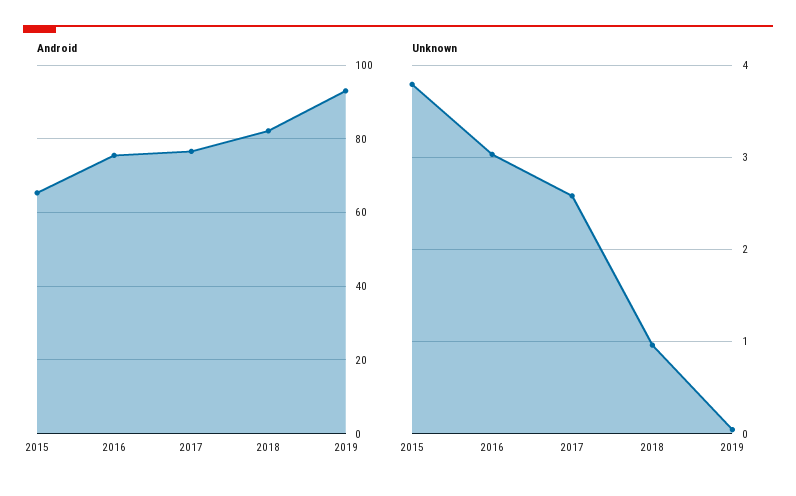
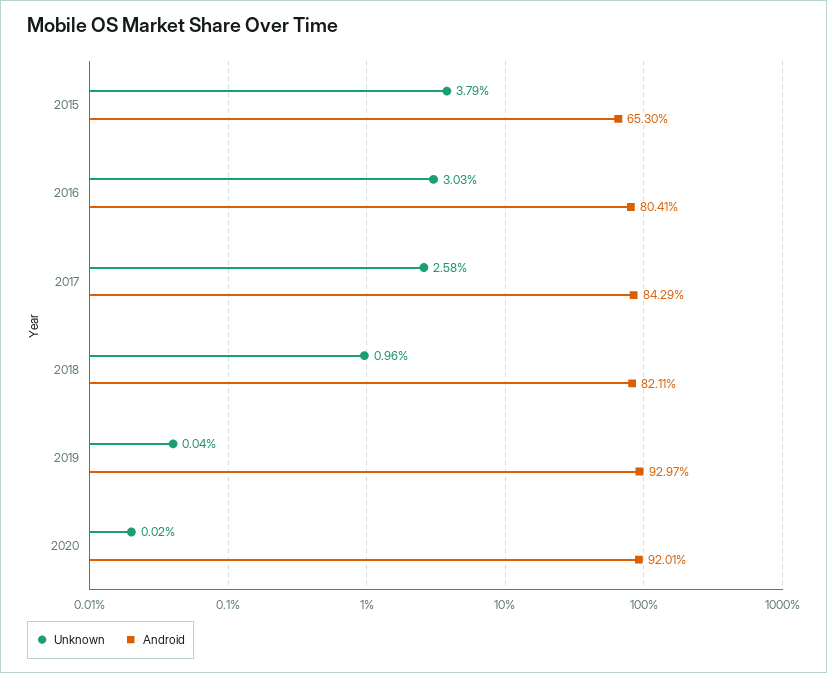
Android, 2016: 76 -> 80.41
Android, 2017: 76 -> 84.29
Unknown, 2020: none -> 0.02
Android, 2020: none -> 92.01

